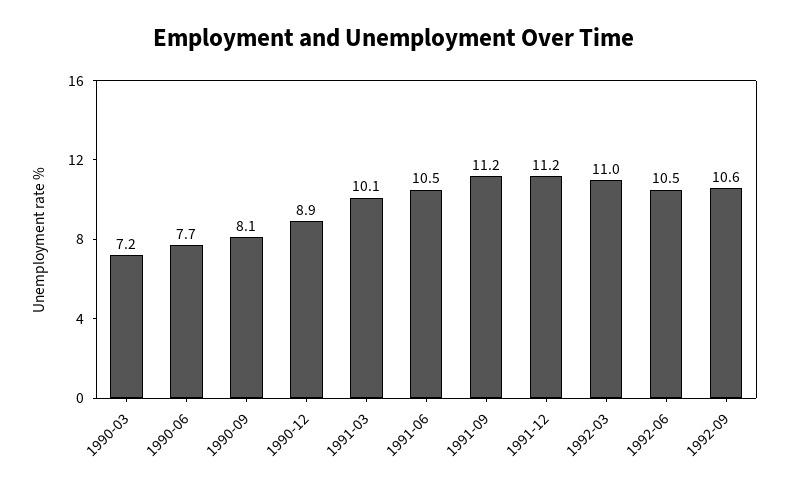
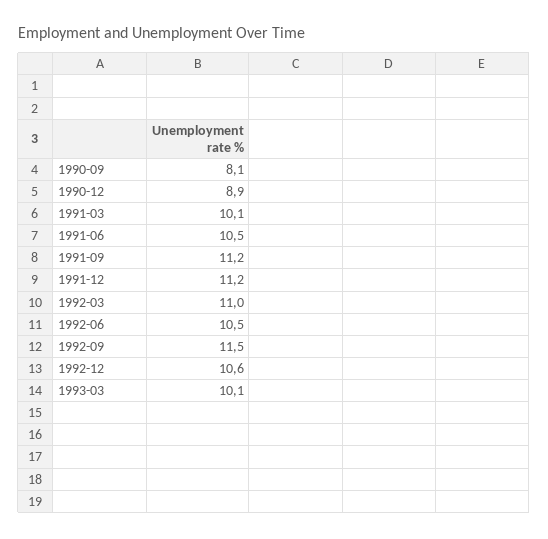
1990-03: 7.2 -> none
1990-06: 7.7 -> none
1992-09: 10.6 -> 11.5
1992-12: none -> 10.6
1993-03: none -> 10.1

